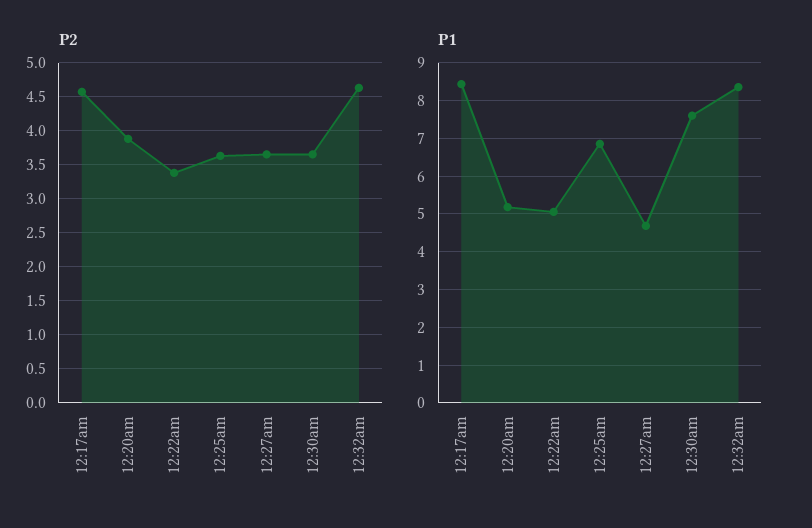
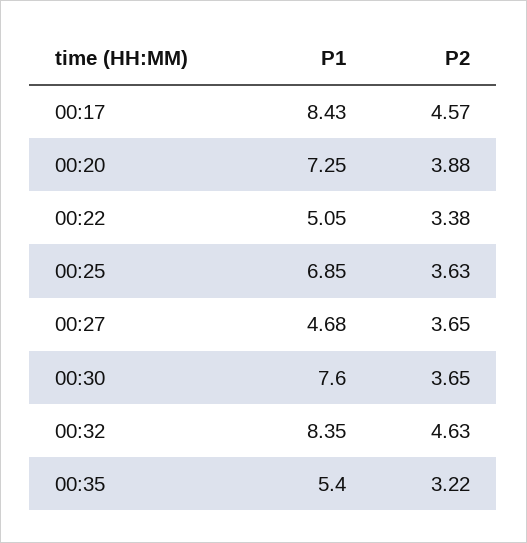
P1, 12:20am: 5.2 -> 7.25
P1, 00:35: none -> 5.4
P2, 00:35: none -> 3.22

